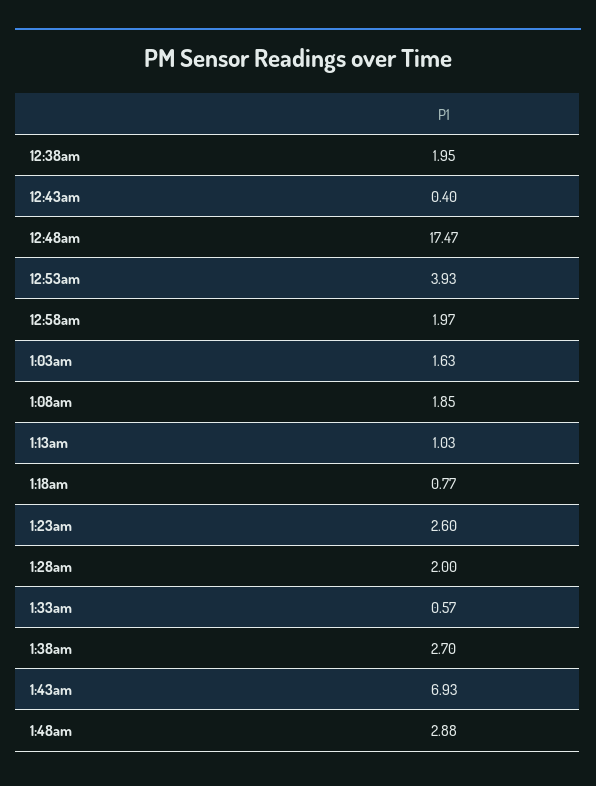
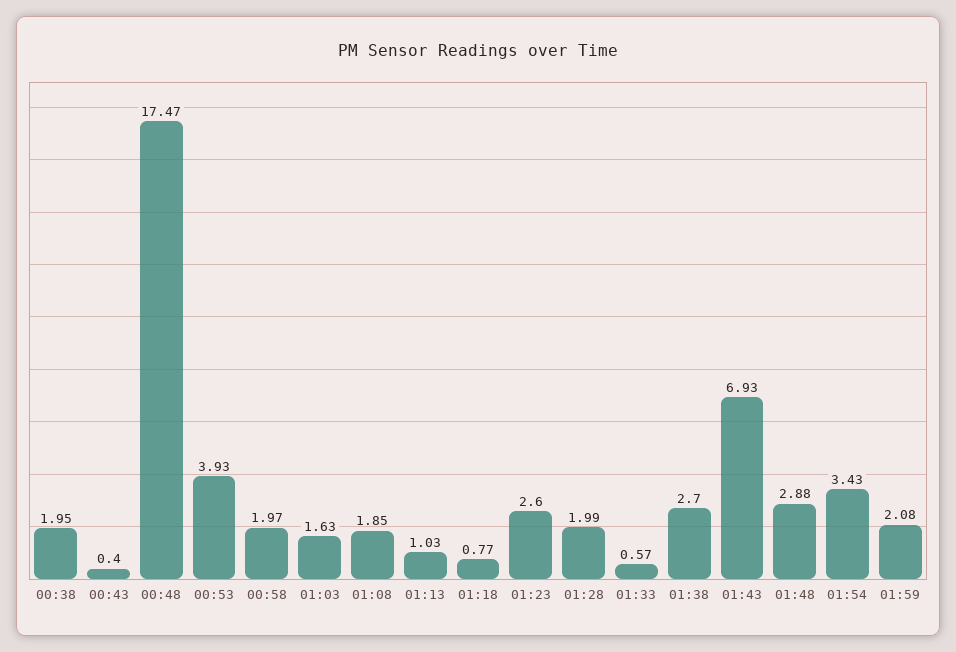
1:28am: 2 -> 1.99
01:54: none -> 3.43
01:59: none -> 2.08

